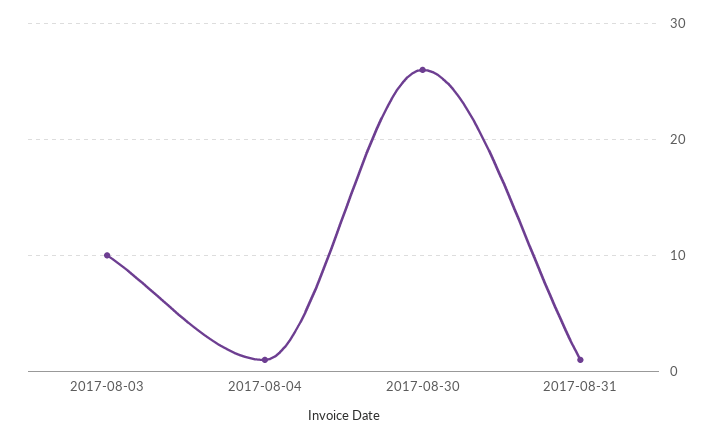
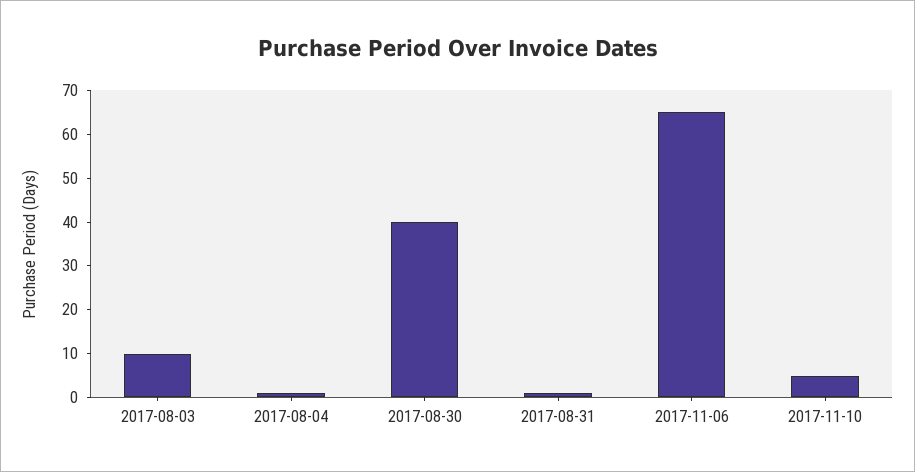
2017-08-30: 26 -> 40
2017-11-06: none -> 65
2017-11-10: none -> 5

